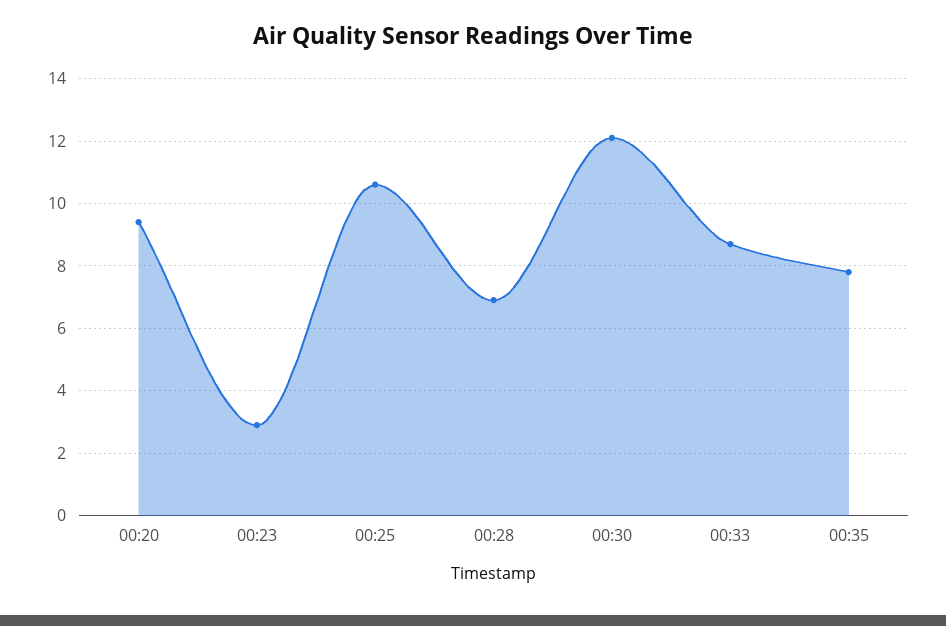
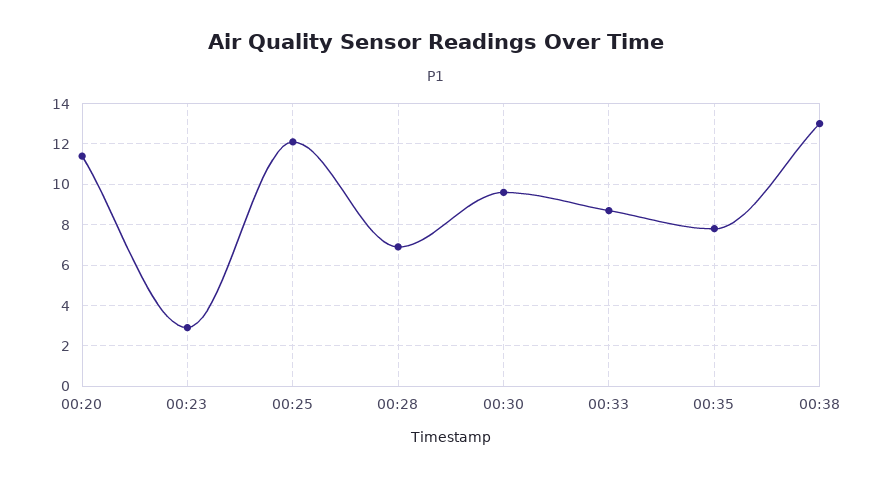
00:20: 9.5 -> 11.5
00:25: 10.5 -> 12
00:30: 12 -> 9.5
00:38: none -> 13

